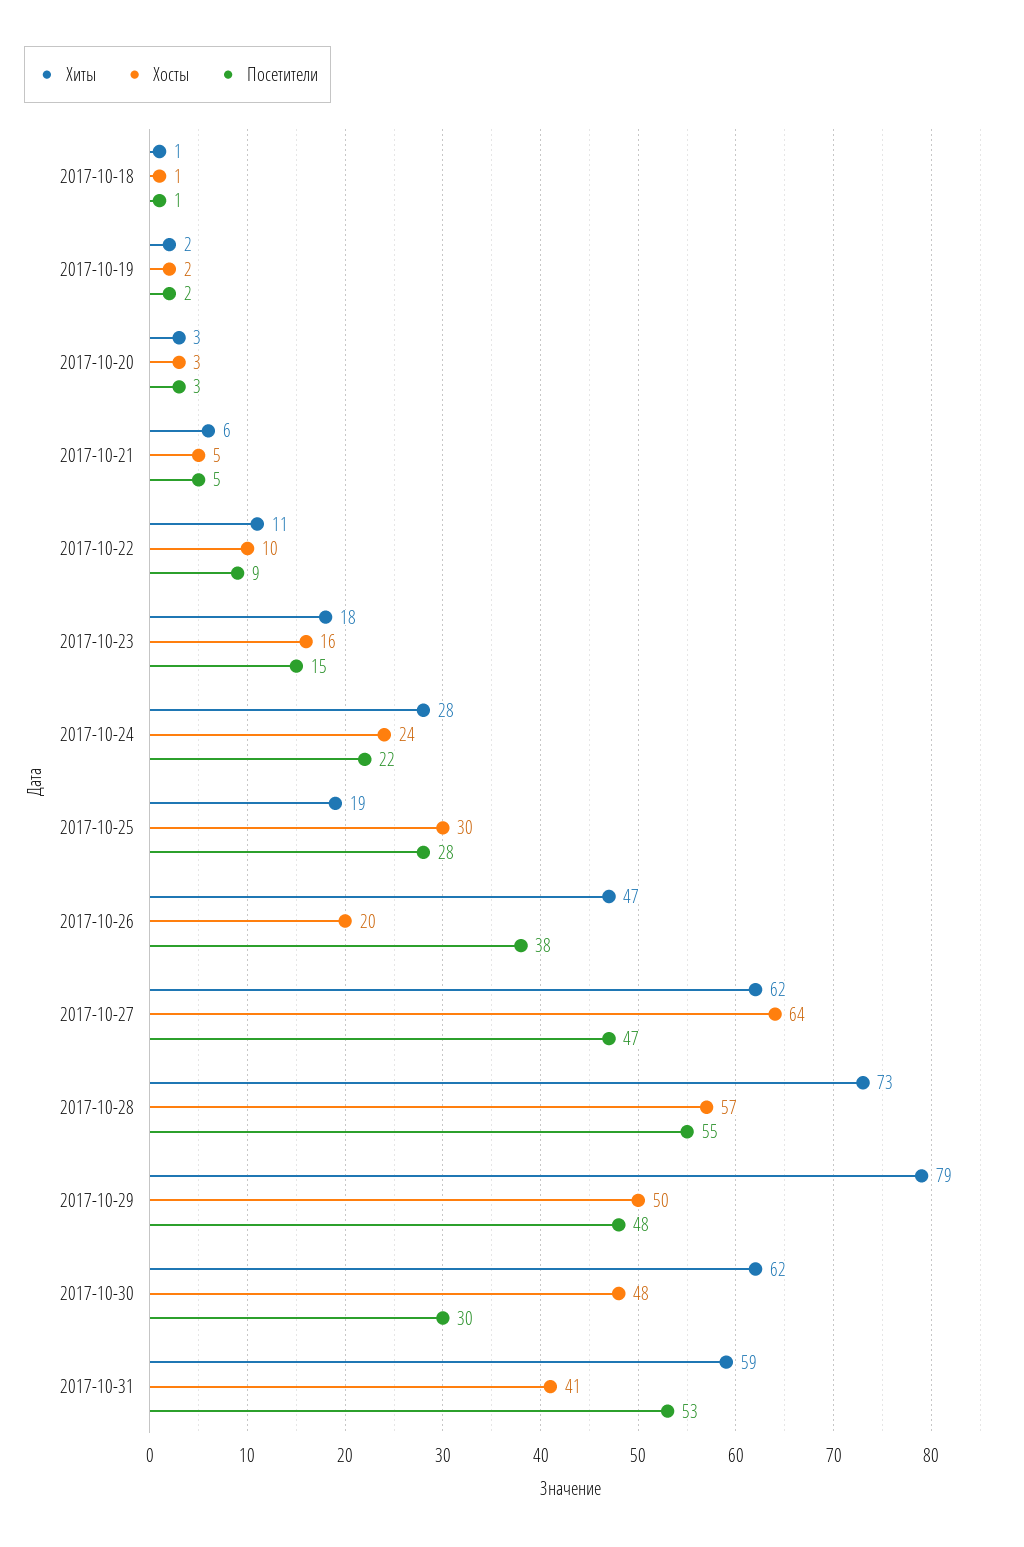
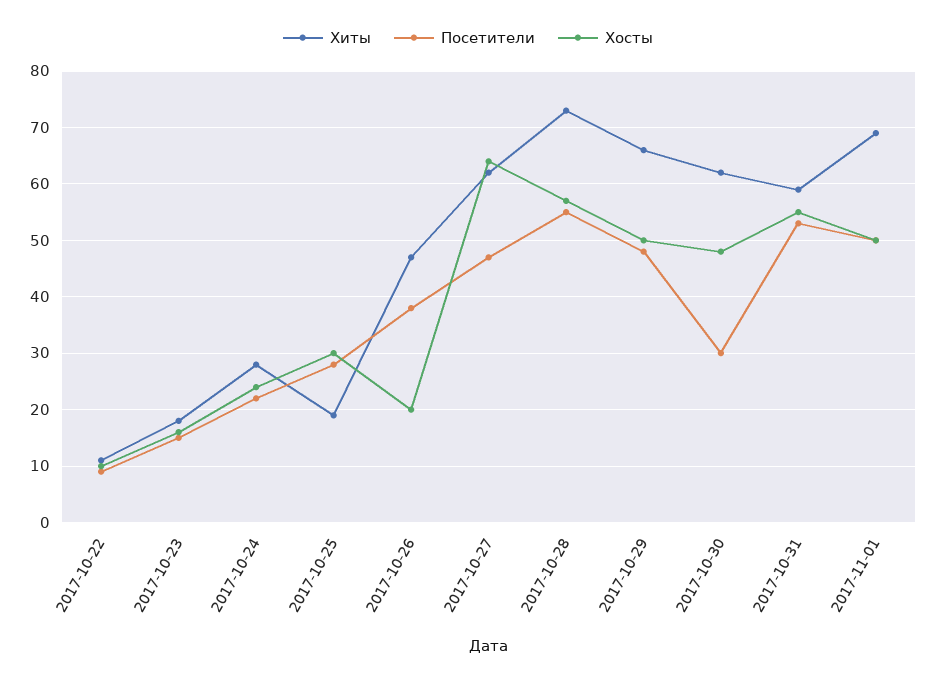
Хиты, 2017-10-18: 1 -> none
Хосты, 2017-10-18: 1 -> none
Посетители, 2017-10-18: 1 -> none
Хиты, 2017-10-19: 2 -> none
Хосты, 2017-10-19: 2 -> none
Посетители, 2017-10-19: 2 -> none
Хиты, 2017-10-20: 3 -> none
Хосты, 2017-10-20: 3 -> none
Посетители, 2017-10-20: 3 -> none
Хиты, 2017-10-21: 6 -> none
Хосты, 2017-10-21: 5 -> none
Посетители, 2017-10-21: 5 -> none
Хиты, 2017-10-29: 79 -> 65
Хосты, 2017-10-31: 41 -> 55
Хиты, 2017-11-01: none -> 70
Посетители, 2017-11-01: none -> 50
Хосты, 2017-11-01: none -> 50

